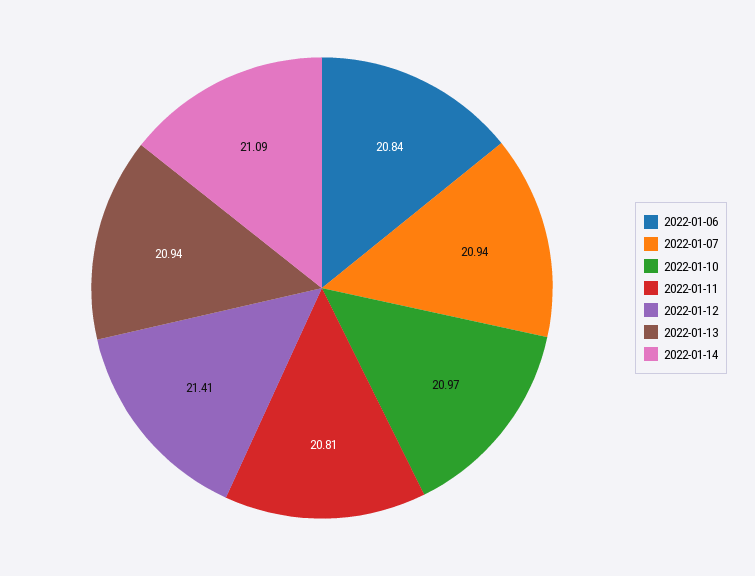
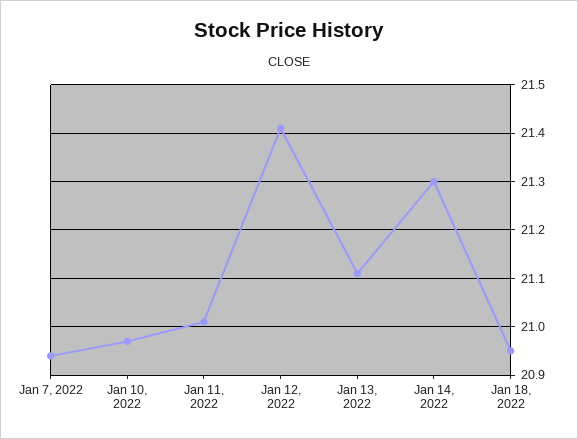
2022-01-06: 20.84 -> none
2022-01-11: 20.81 -> 21
2022-01-13: 20.94 -> 21.1
2022-01-14: 21.09 -> 21.3
Jan 18, 2022: none -> 20.95

